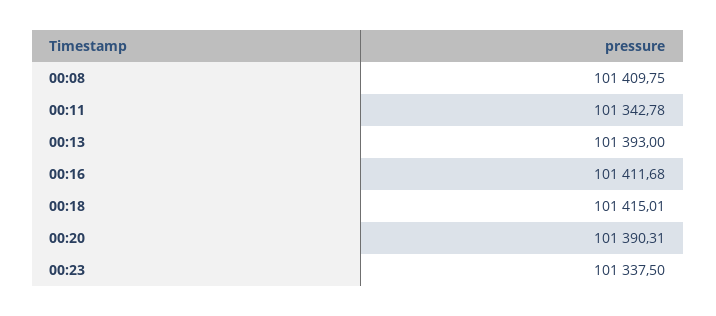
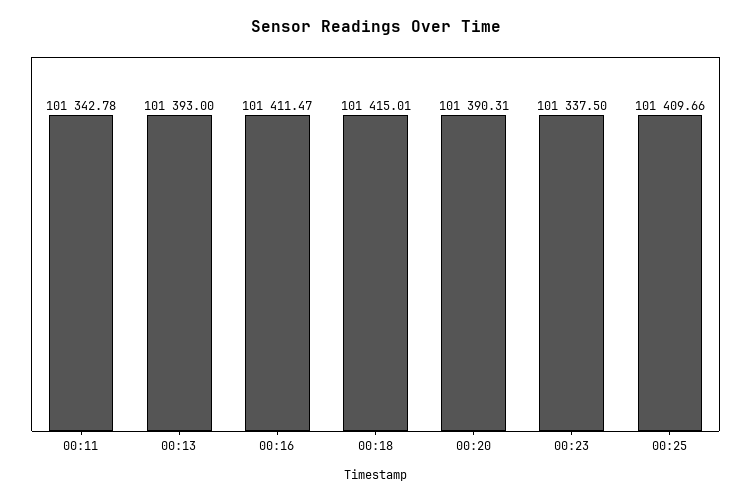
00:08: 101409.75 -> none
00:16: 101411.68 -> 101411.47
00:25: none -> 101409.66

